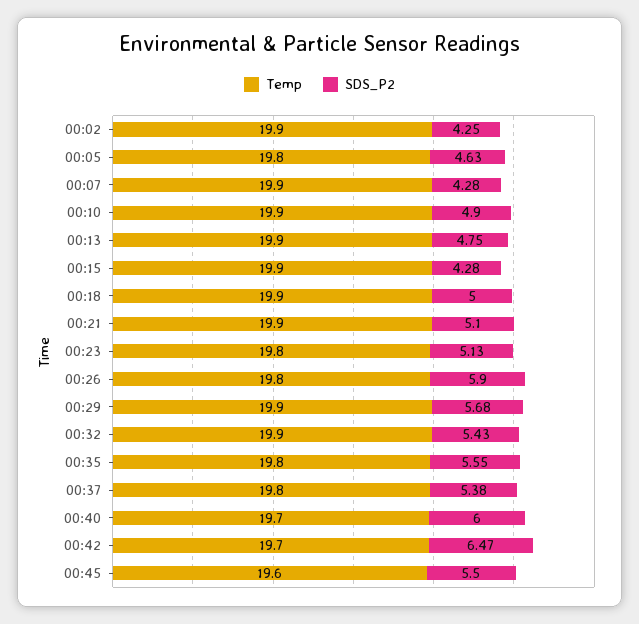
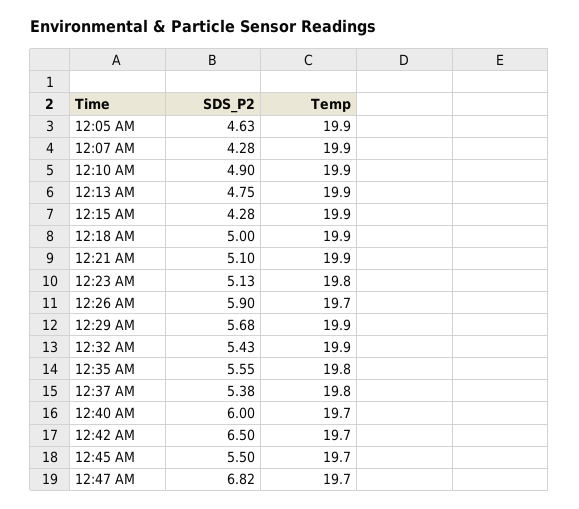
Temp, 00:02: 19.9 -> none
SDS_P2, 00:02: 4.25 -> none
Temp, 00:05: 19.8 -> 19.9
Temp, 00:26: 19.8 -> 19.7
SDS_P2, 00:42: 6.47 -> 6.5
Temp, 00:45: 19.6 -> 19.7
SDS_P2, 12:47 AM: none -> 6.82
Temp, 12:47 AM: none -> 19.7

